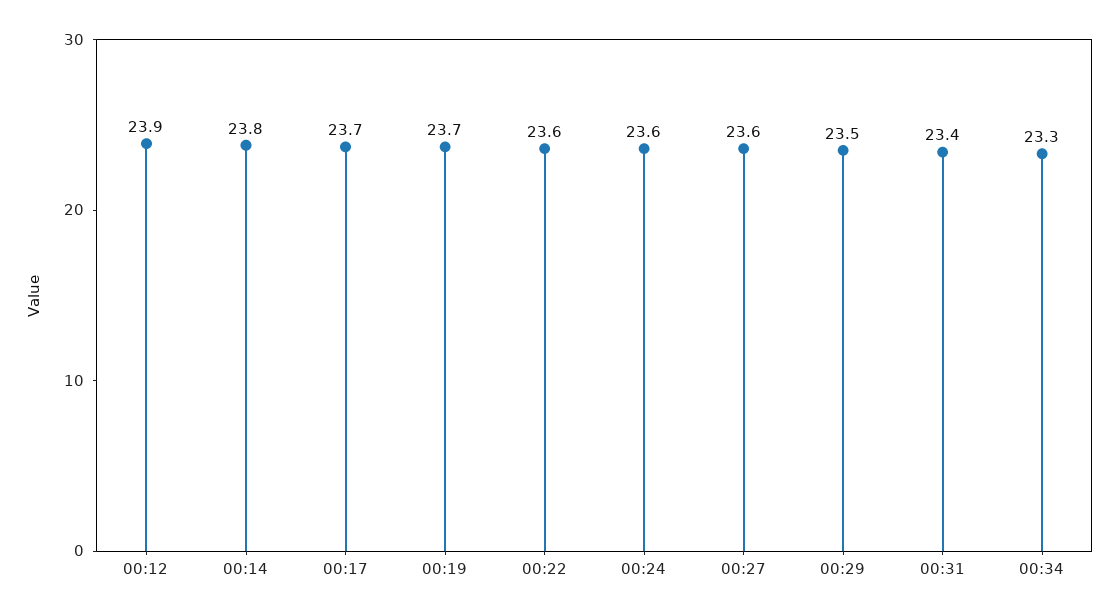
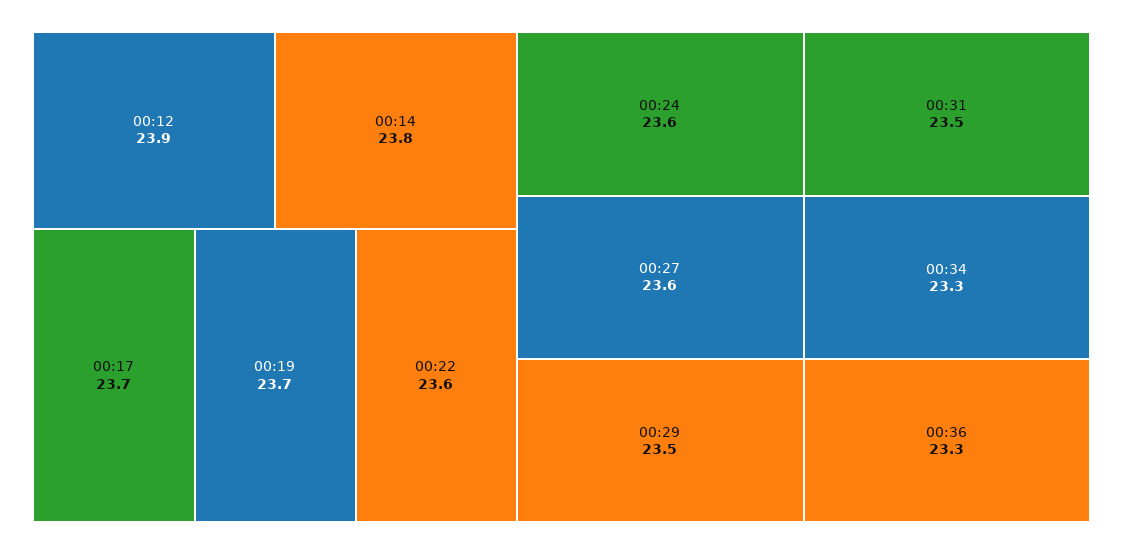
00:31: 23.4 -> 23.5
00:36: none -> 23.3

